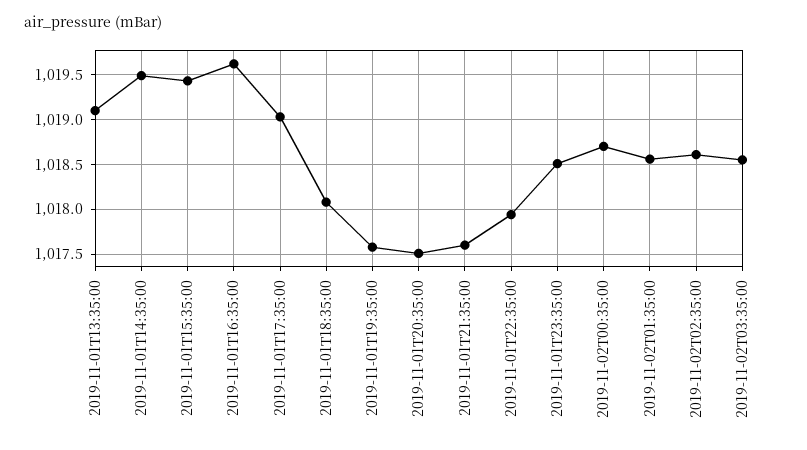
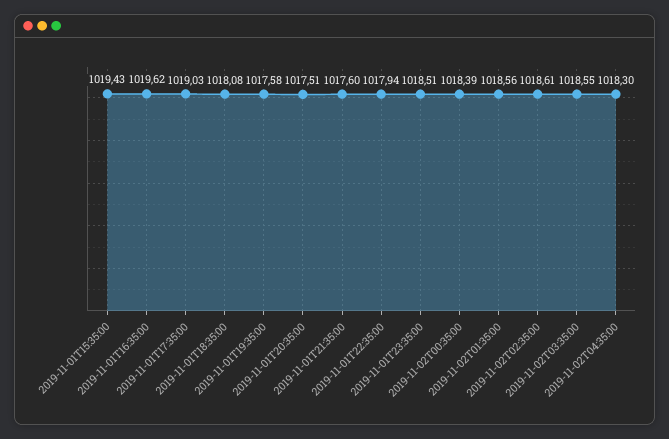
2019-11-01T13:35:00: 1019.1 -> none
2019-11-01T14:35:00: 1019.5 -> none
2019-11-02T00:35:00: 1018.7 -> 1018.39
2019-11-02T04:35:00: none -> 1018.3

